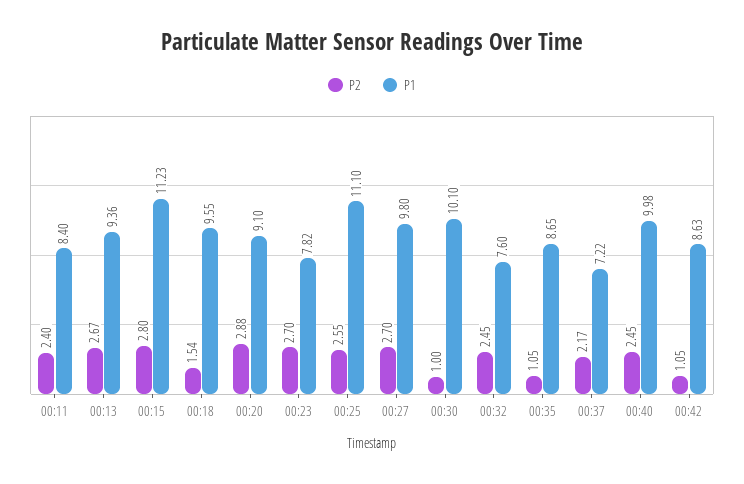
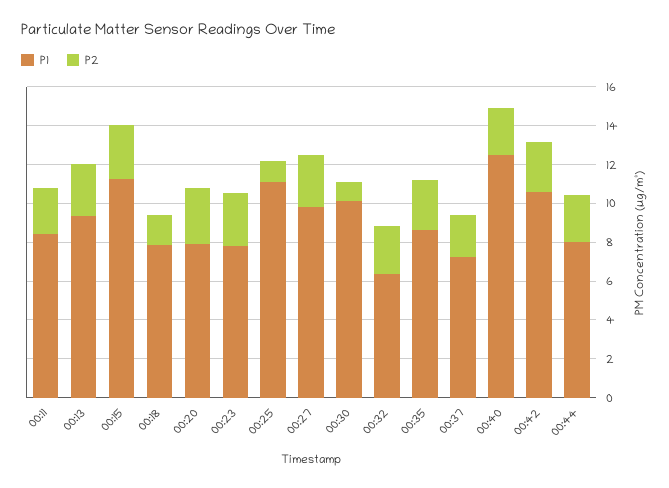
P1, 00:18: 9.55 -> 8
P1, 00:20: 9.1 -> 8
P2, 00:25: 2.55 -> 1
P1, 00:32: 7.6 -> 6.5
P2, 00:35: 1.05 -> 2.5
P1, 00:40: 9.98 -> 12.5
P2, 00:42: 1.05 -> 2.5
P1, 00:42: 8.63 -> 10.5
P1, 00:44: none -> 8
P2, 00:44: none -> 2.5

